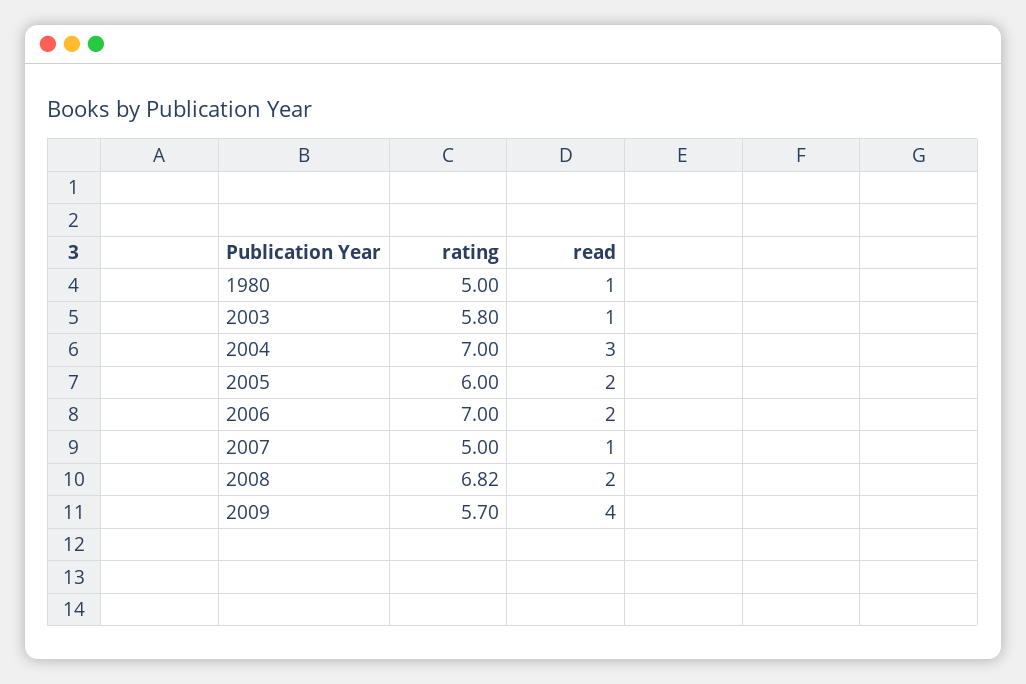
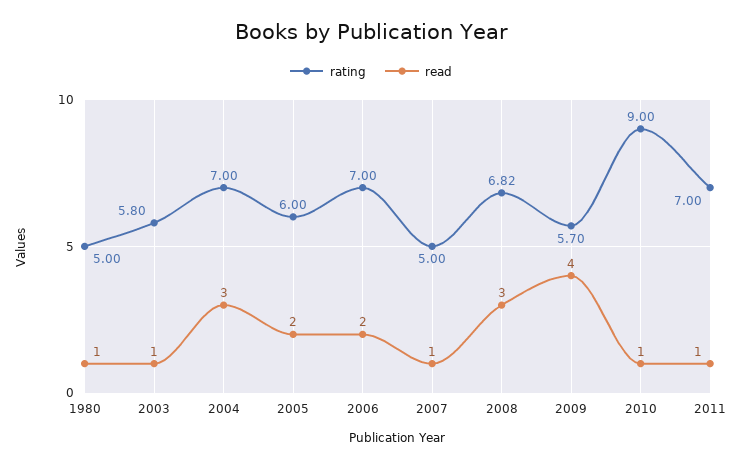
read, 2008: 2 -> 3
rating, 2010: none -> 9
read, 2010: none -> 1
rating, 2011: none -> 7
read, 2011: none -> 1

